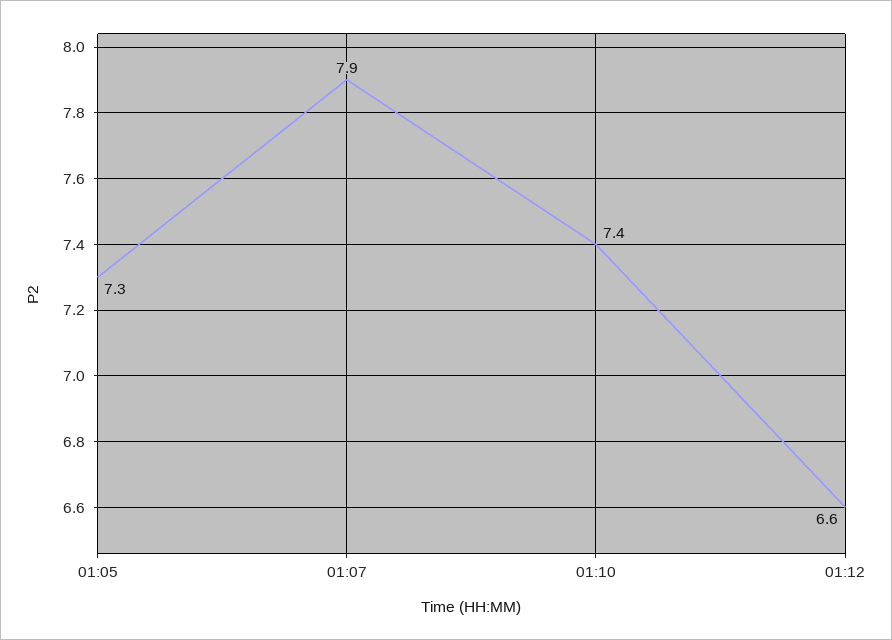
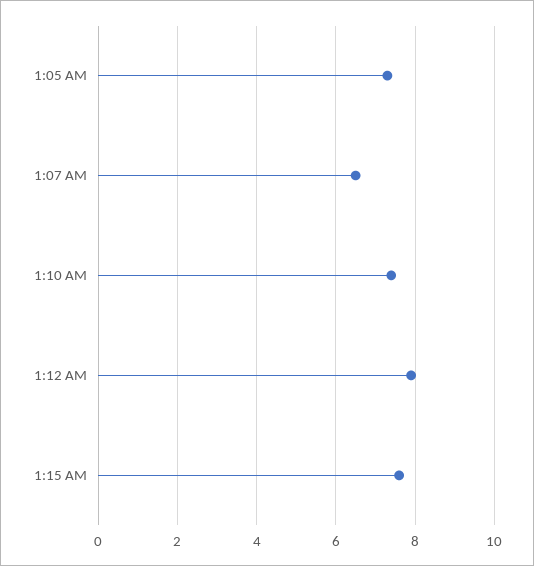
01:07: 7.9 -> 6.5
01:12: 6.6 -> 8
1:15 AM: none -> 7.5

